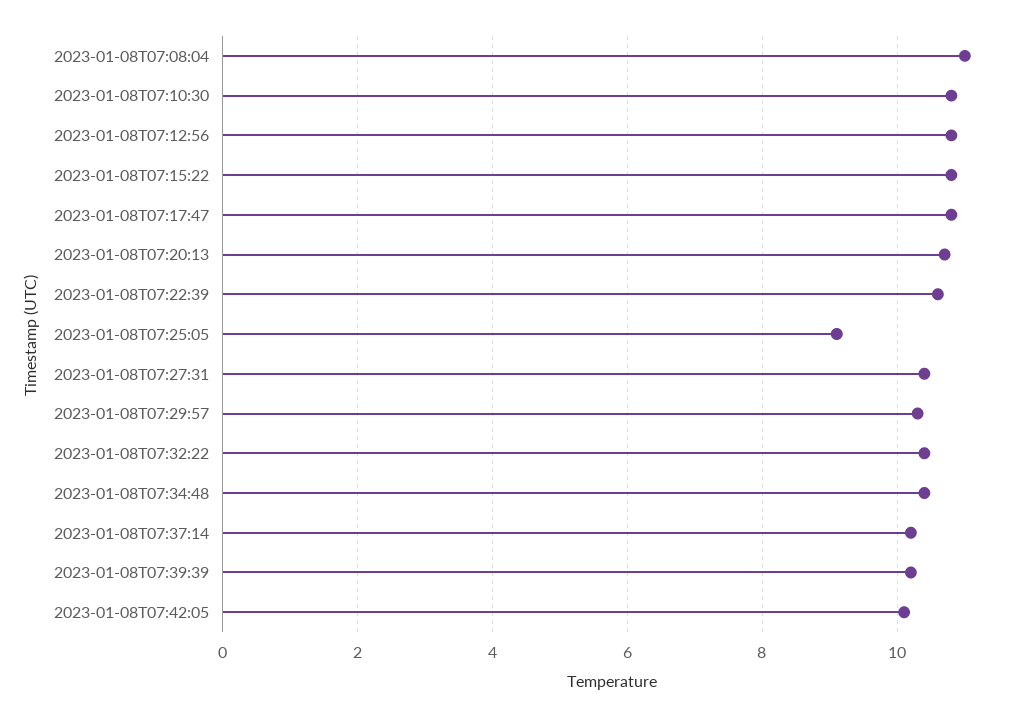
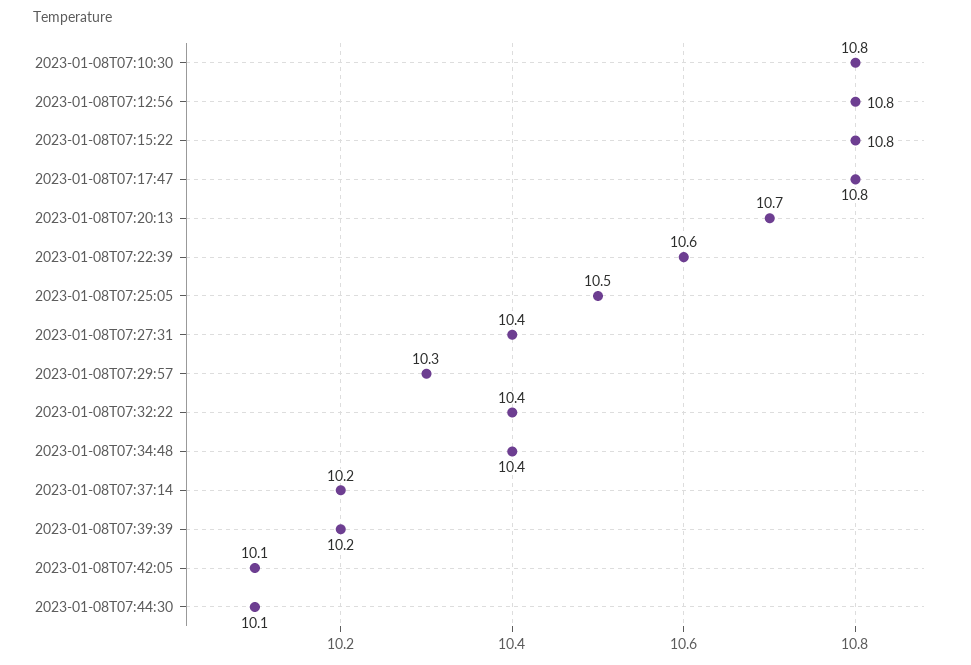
2023-01-08T07:08:04: 11 -> none
2023-01-08T07:25:05: 9 -> 10.5
2023-01-08T07:44:30: none -> 10.1

